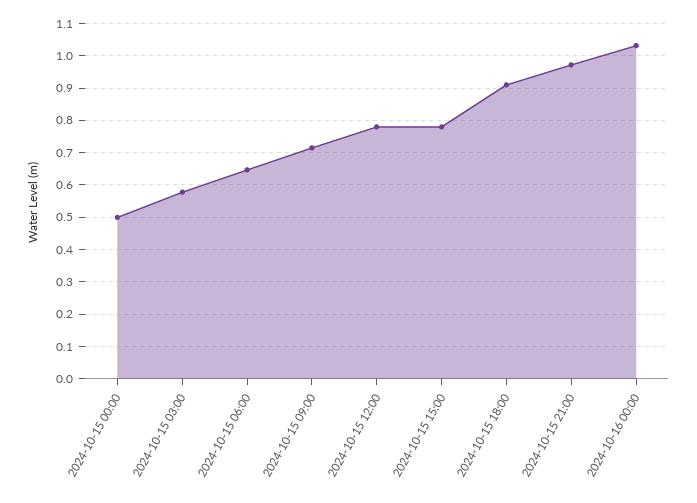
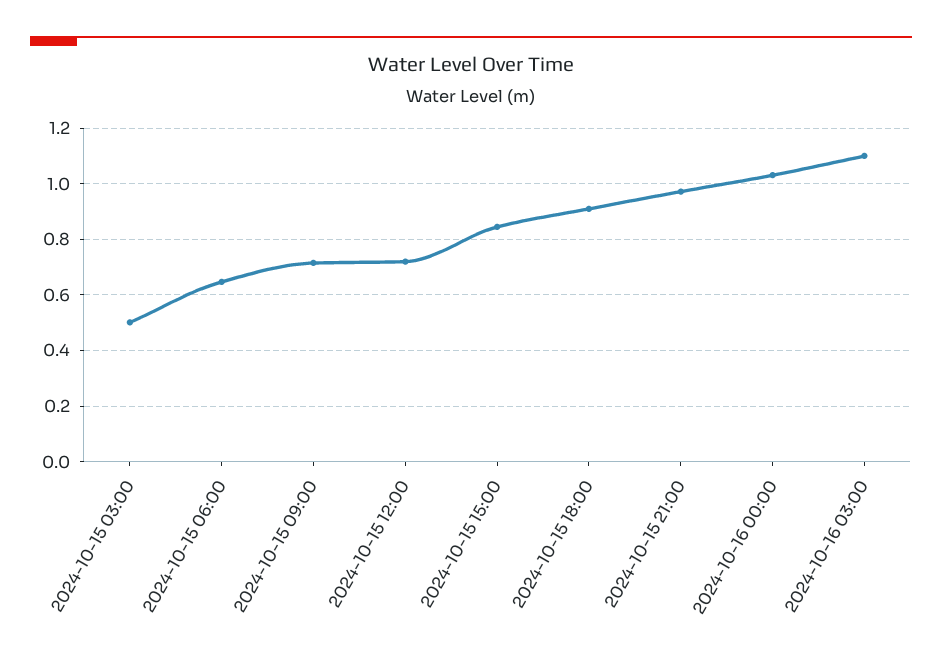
2024-10-15 00:00: 0.5 -> none
2024-10-15 03:00: 0.58 -> 0.5
2024-10-15 12:00: 0.78 -> 0.725
2024-10-15 15:00: 0.78 -> 0.85
2024-10-16 03:00: none -> 1.1

